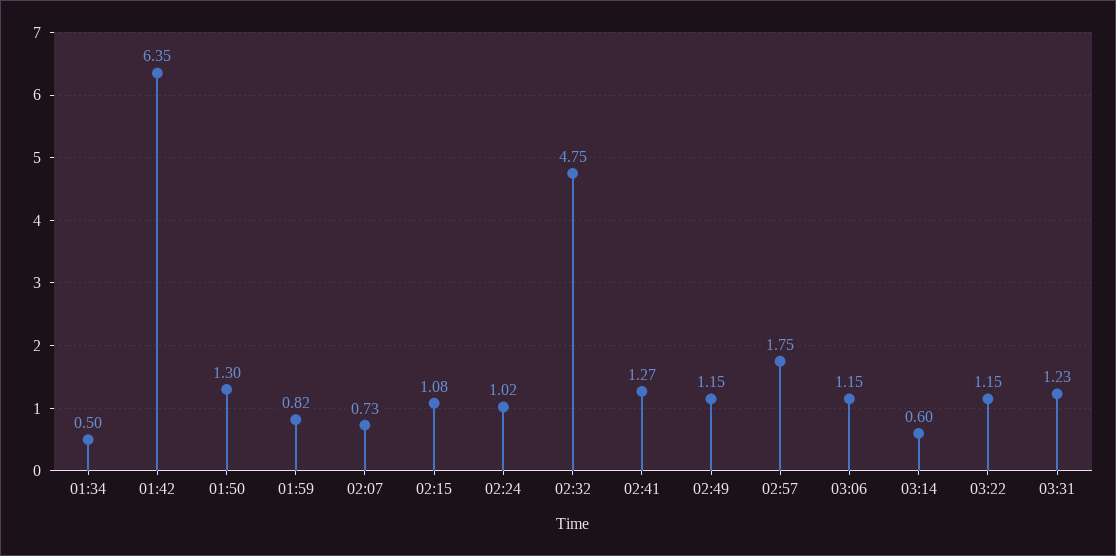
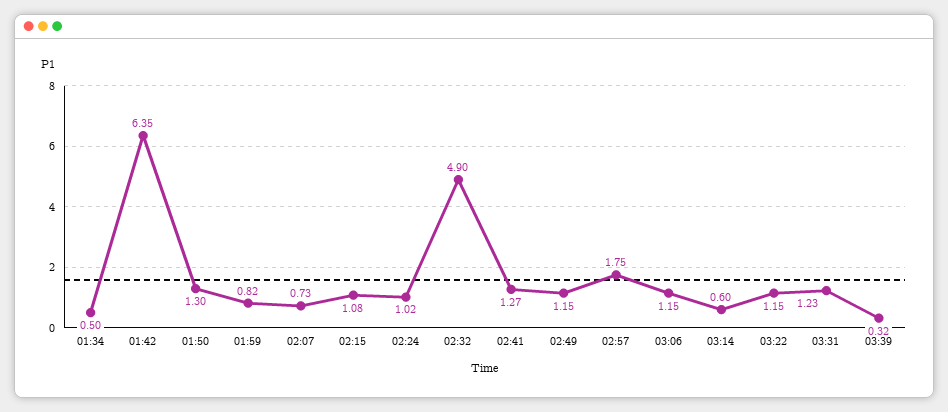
02:32: 4.75 -> 4.9
03:39: none -> 0.32

